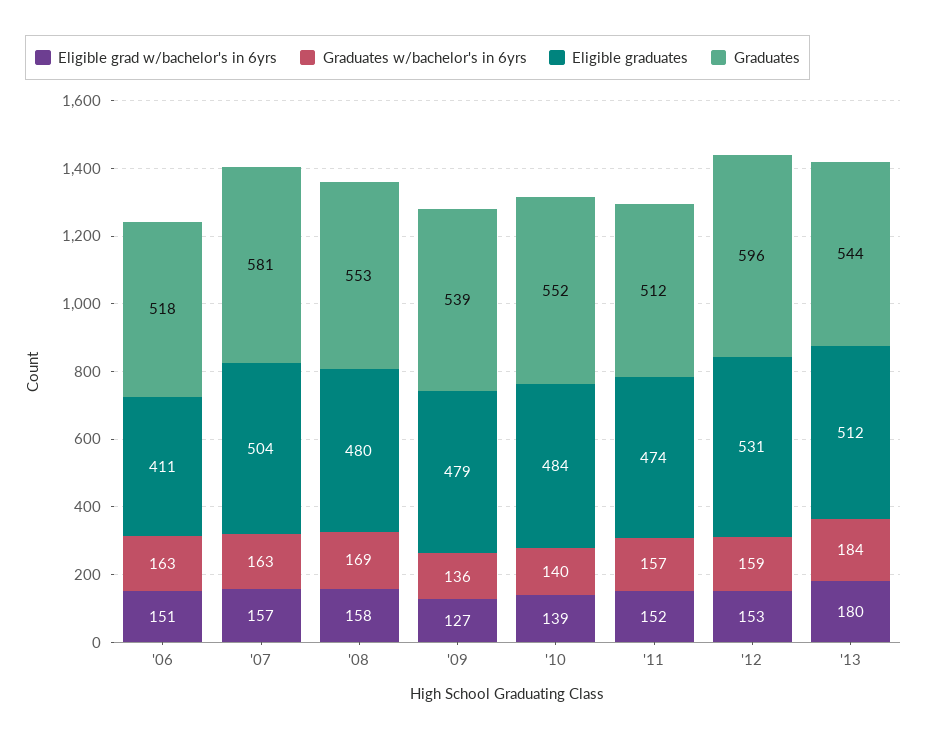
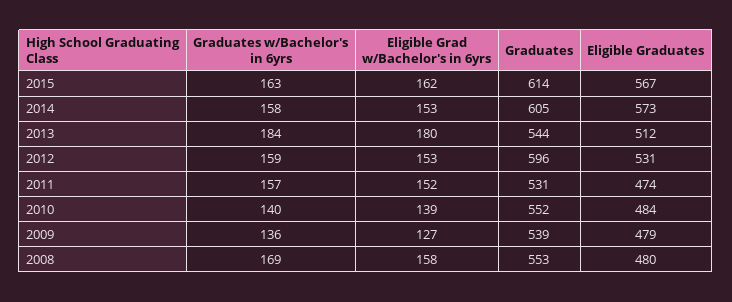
Eligible grad w/bachelor's in 6yrs, '06: 151 -> none
Graduates w/bachelor's in 6yrs, '06: 163 -> none
Eligible graduates, '06: 411 -> none
Graduates, '06: 518 -> none
Eligible grad w/bachelor's in 6yrs, '07: 157 -> none
Graduates w/bachelor's in 6yrs, '07: 163 -> none
Eligible graduates, '07: 504 -> none
Graduates, '07: 581 -> none
Graduates, '11: 512 -> 531
Graduates w/bachelor's in 6yrs, 2015: none -> 163
Eligible grad w/bachelor's in 6yrs, 2015: none -> 162
Graduates, 2015: none -> 614
Eligible graduates, 2015: none -> 567
Graduates w/bachelor's in 6yrs, 2014: none -> 158
Eligible grad w/bachelor's in 6yrs, 2014: none -> 153
Graduates, 2014: none -> 605
Eligible graduates, 2014: none -> 573

